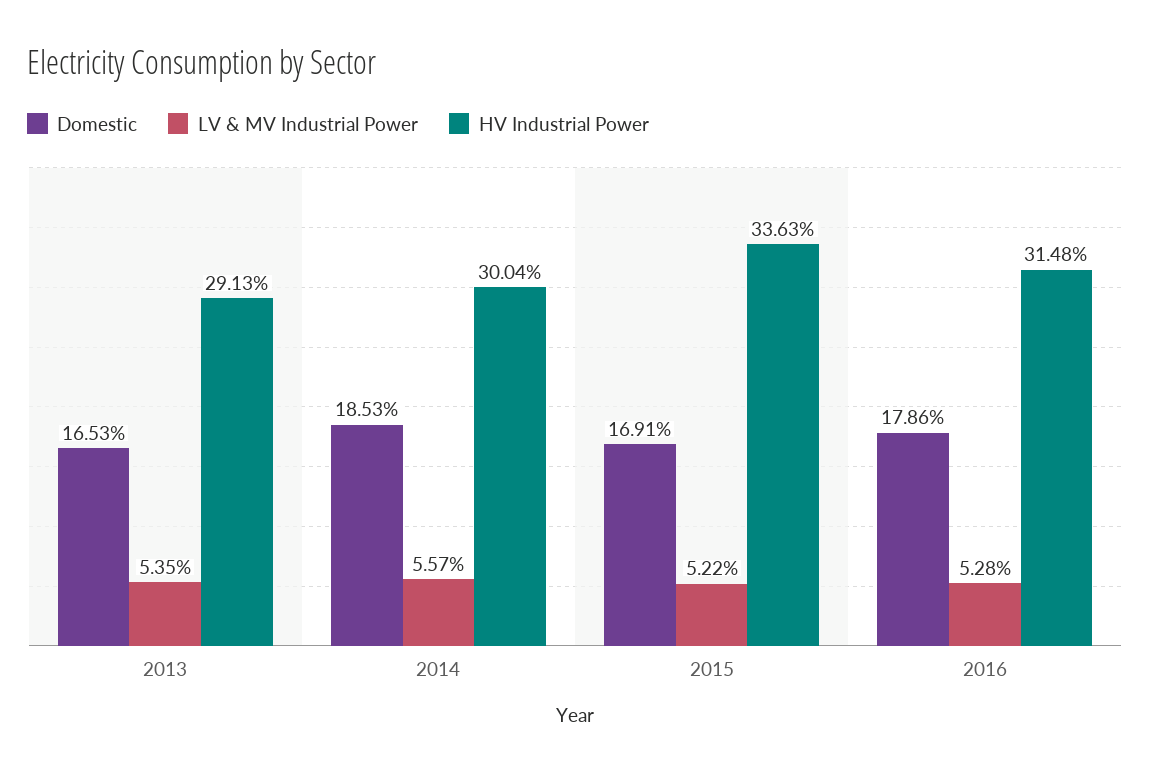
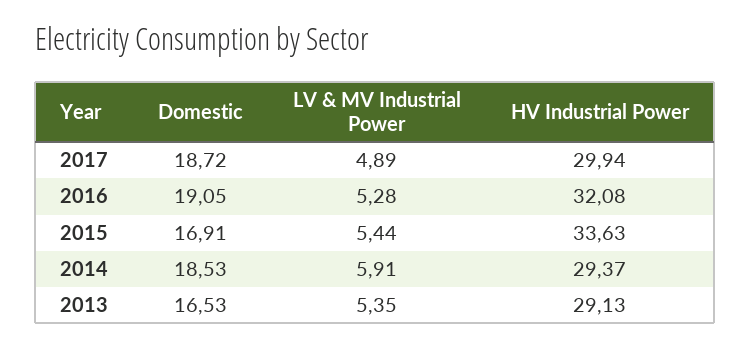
LV & MV Industrial Power, 2014: 5.57 -> 5.91
HV Industrial Power, 2014: 30.04 -> 29.37
LV & MV Industrial Power, 2015: 5.22 -> 5.44
Domestic, 2016: 17.86 -> 19.05
HV Industrial Power, 2016: 31.48 -> 32.08
Domestic, 2017: none -> 18.72
LV & MV Industrial Power, 2017: none -> 4.89
HV Industrial Power, 2017: none -> 29.94

